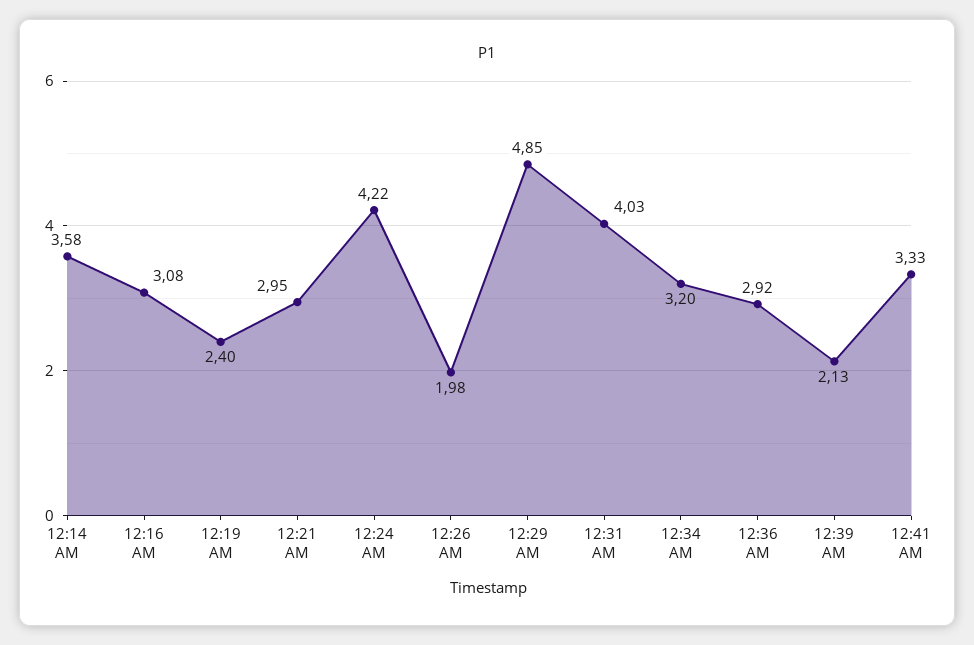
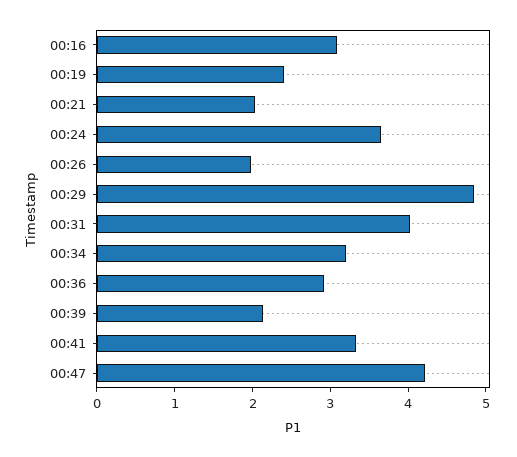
12:14 AM: 3.58 -> none
12:21 AM: 2.95 -> 2
12:24 AM: 4.22 -> 3.6
00:47: none -> 4.2

